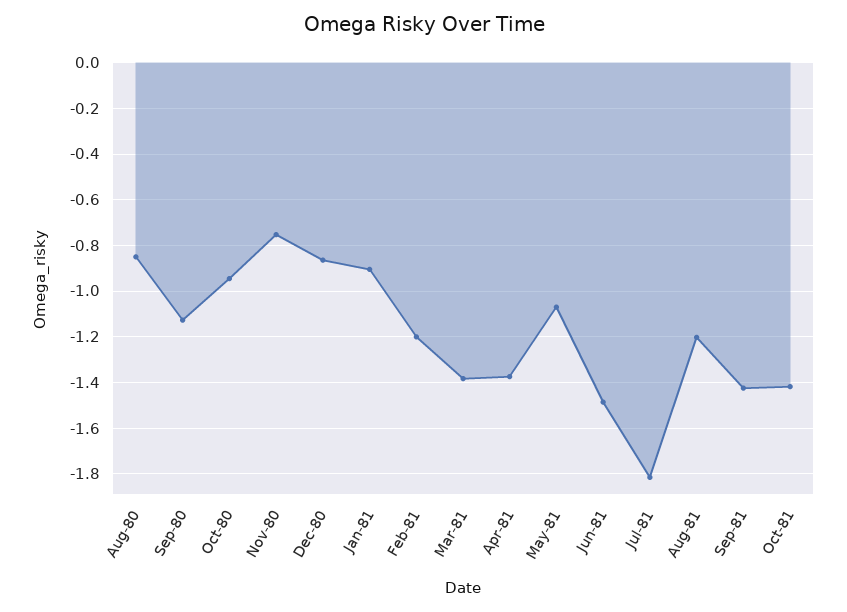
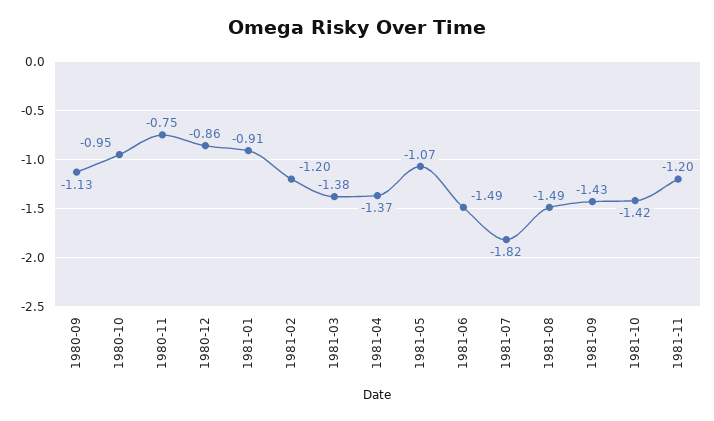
Aug-80: -0.85 -> none
Aug-81: -1.2 -> -1.49
1981-11: none -> -1.2

